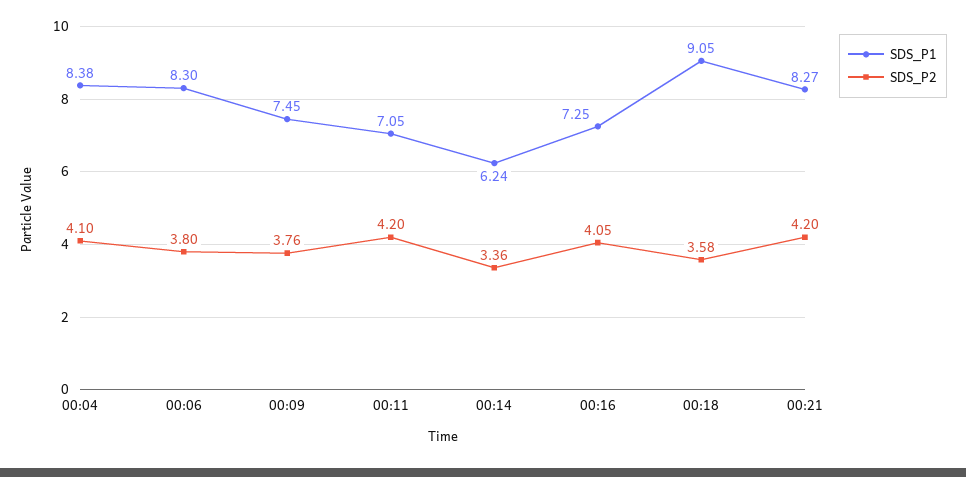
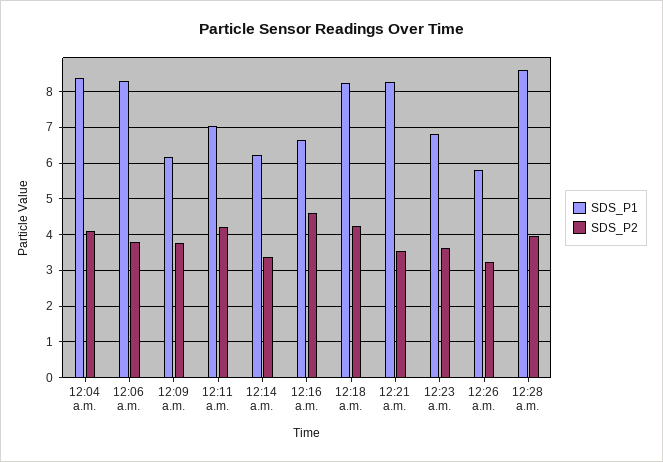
SDS_P1, 00:09: 7.45 -> 6.2
SDS_P1, 00:16: 7.25 -> 6.6
SDS_P2, 00:16: 4.05 -> 4.6
SDS_P1, 00:18: 9.05 -> 8.2
SDS_P2, 00:18: 3.58 -> 4.2
SDS_P2, 00:21: 4.2 -> 3.6
SDS_P1, 12:23 a.m.: none -> 6.8
SDS_P2, 12:23 a.m.: none -> 3.6
SDS_P1, 12:26 a.m.: none -> 5.8
SDS_P2, 12:26 a.m.: none -> 3.2
SDS_P1, 12:28 a.m.: none -> 8.6
SDS_P2, 12:28 a.m.: none -> 4

